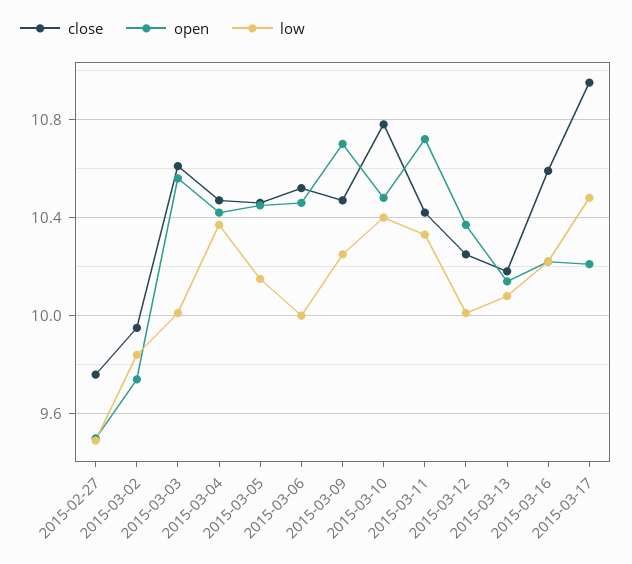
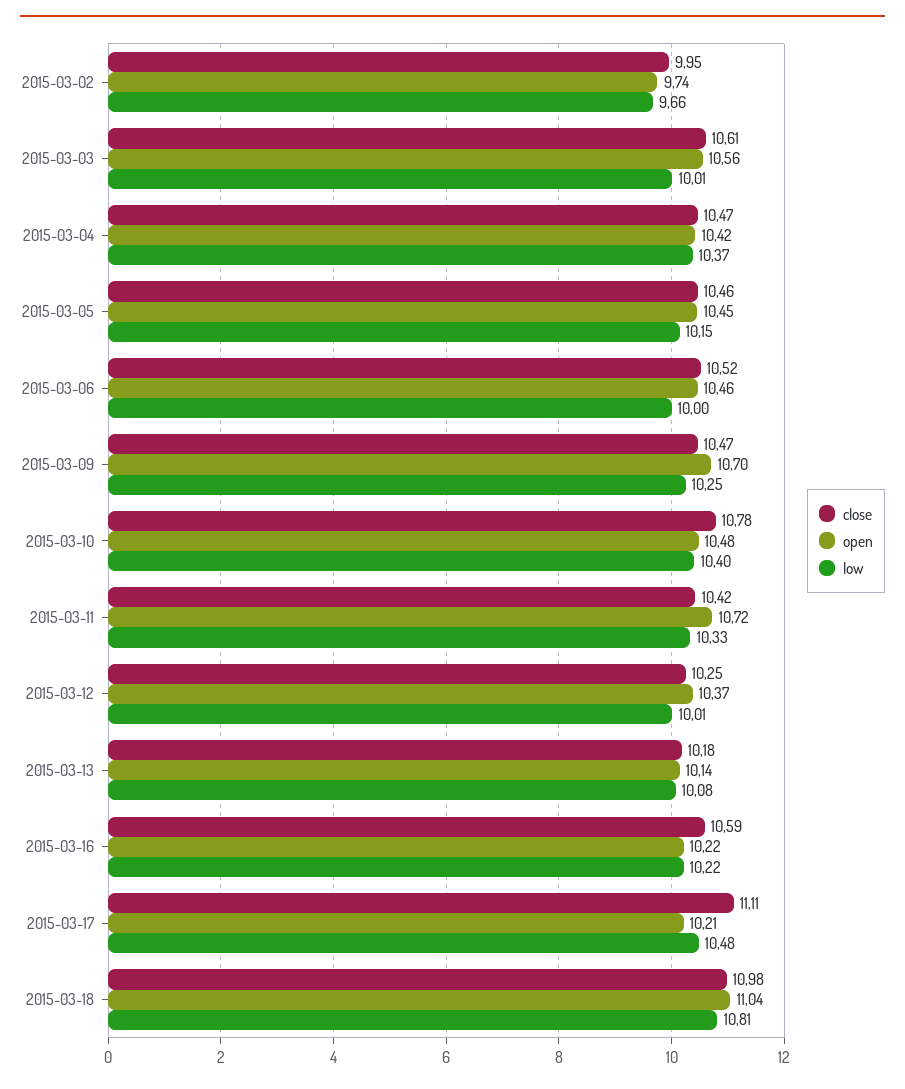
close, 2015-02-27: 9.75 -> none
open, 2015-02-27: 9.5 -> none
low, 2015-02-27: 9.5 -> none
low, 2015-03-02: 9.85 -> 9.66
close, 2015-03-17: 10.95 -> 11.11
close, 2015-03-18: none -> 10.98
open, 2015-03-18: none -> 11.04
low, 2015-03-18: none -> 10.81

